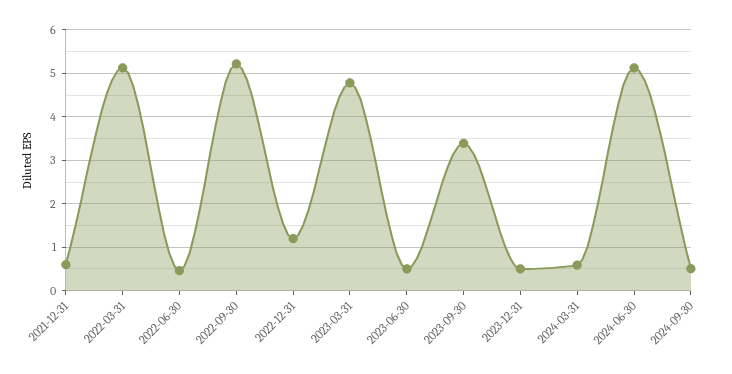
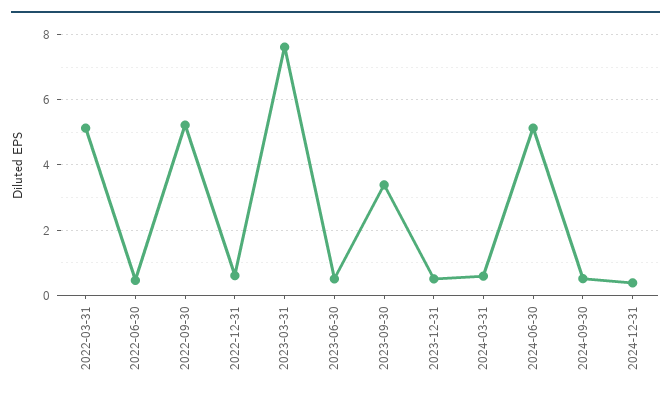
2021-12-31: 0.6 -> none
2022-12-31: 1.2 -> 0.6
2023-03-31: 4.8 -> 7.6
2024-12-31: none -> 0.4

